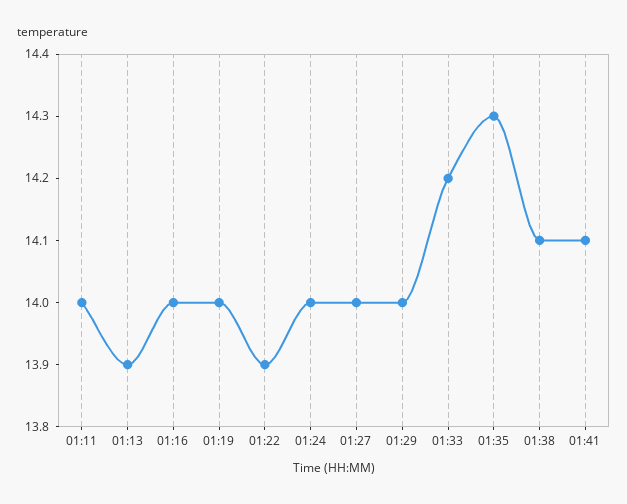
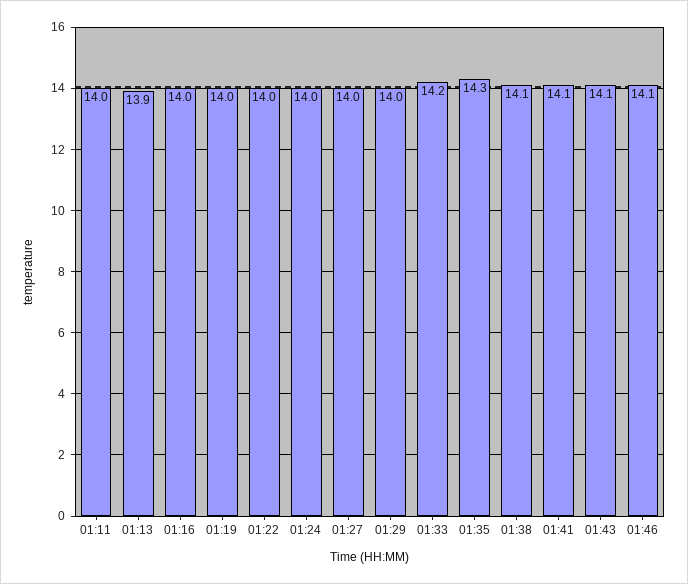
01:22: 13.9 -> 14
01:43: none -> 14.1
01:46: none -> 14.1

